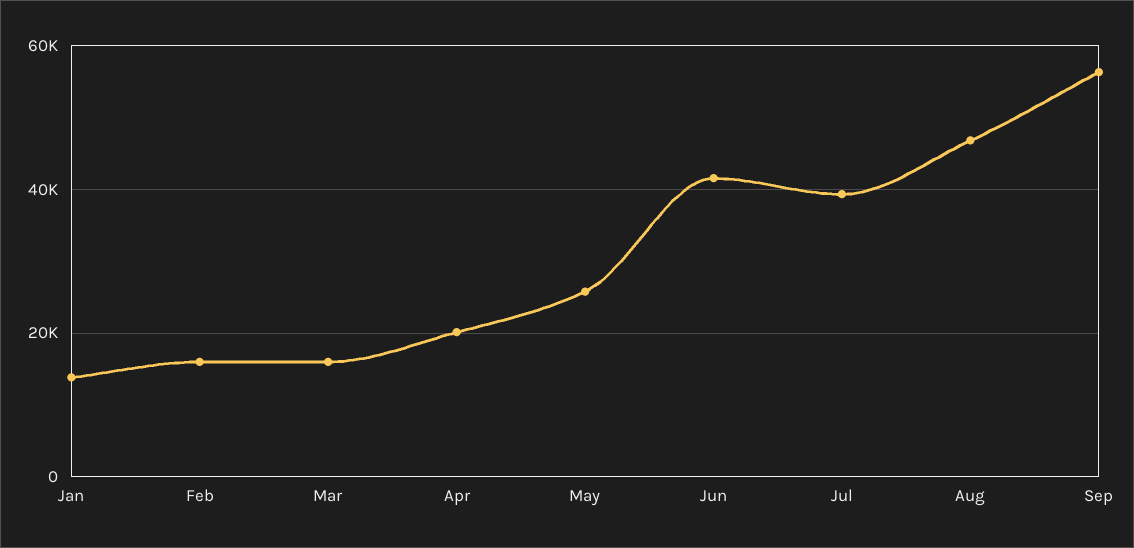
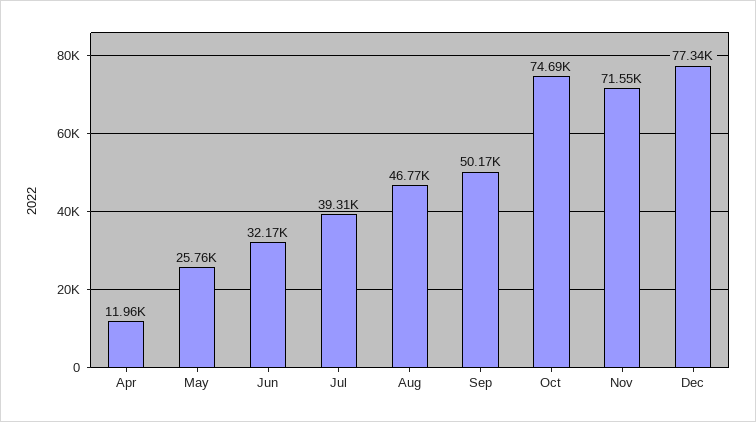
Jan: 14000 -> none
Feb: 16000 -> none
Mar: 16000 -> none
Apr: 20000 -> 11960
Jun: 42000 -> 32170
Sep: 56000 -> 50170
Oct: none -> 74690
Nov: none -> 71550
Dec: none -> 77340

